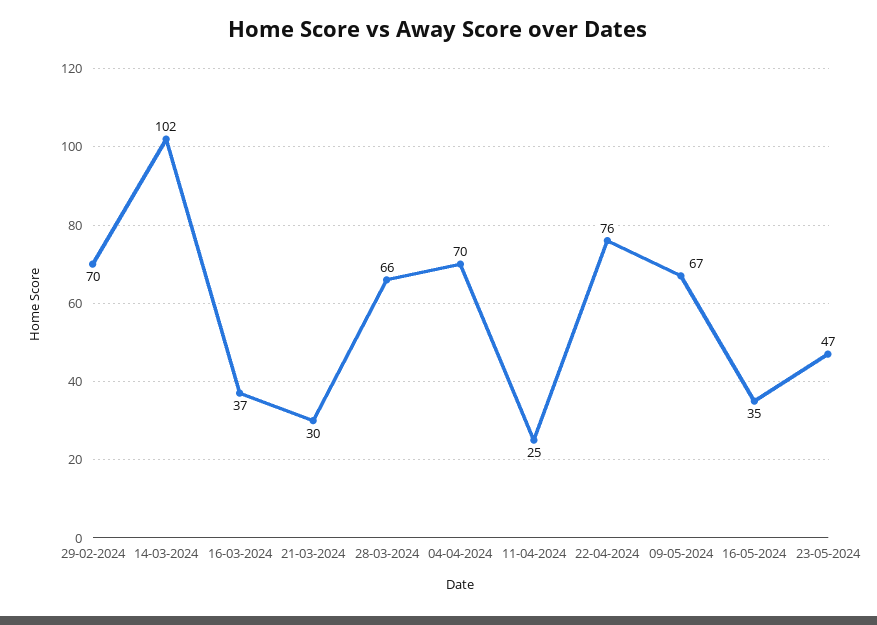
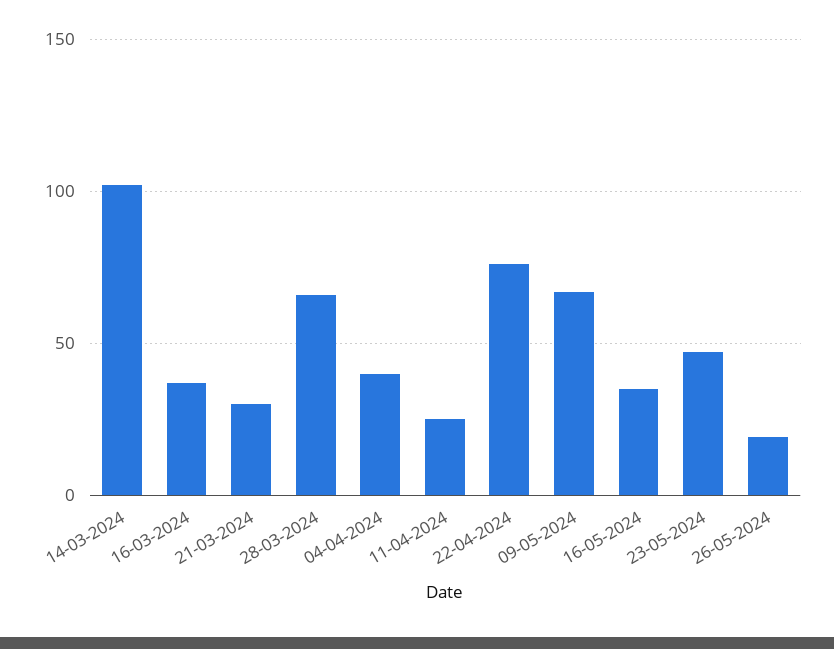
29-02-2024: 70 -> none
04-04-2024: 70 -> 40
26-05-2024: none -> 20

